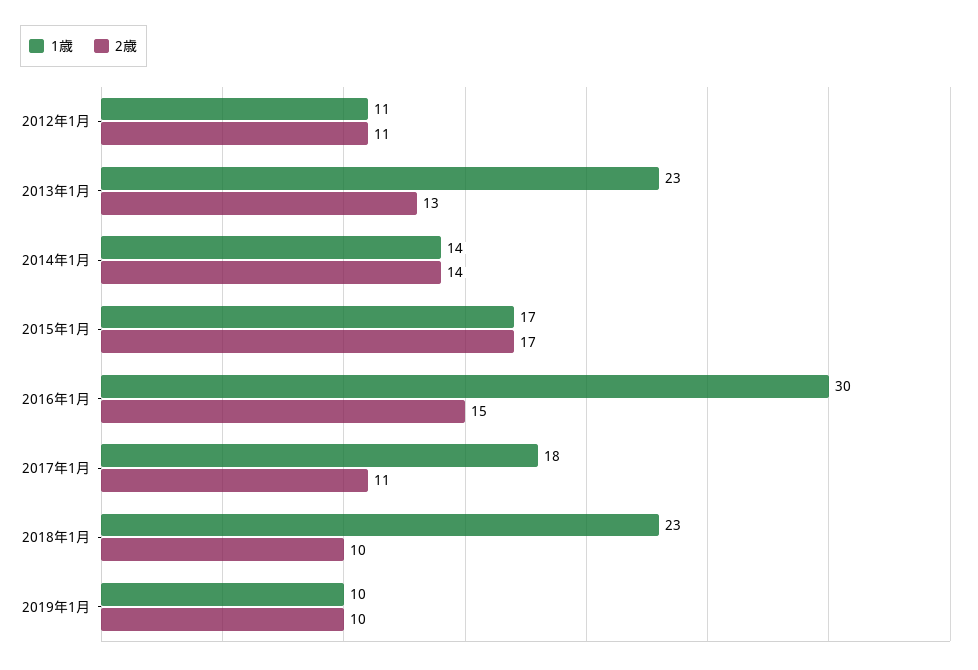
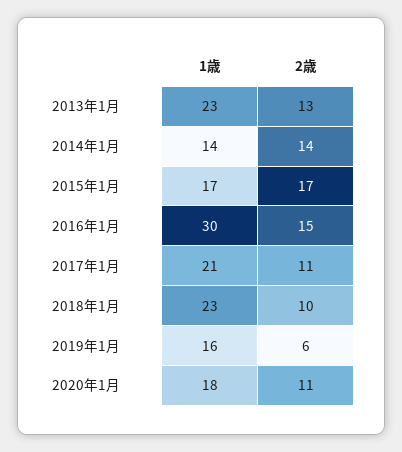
1歳, 2012年1月: 11 -> none
2歳, 2012年1月: 11 -> none
1歳, 2017年1月: 18 -> 21
1歳, 2019年1月: 10 -> 16
2歳, 2019年1月: 10 -> 6
1歳, 2020年1月: none -> 18
2歳, 2020年1月: none -> 11

